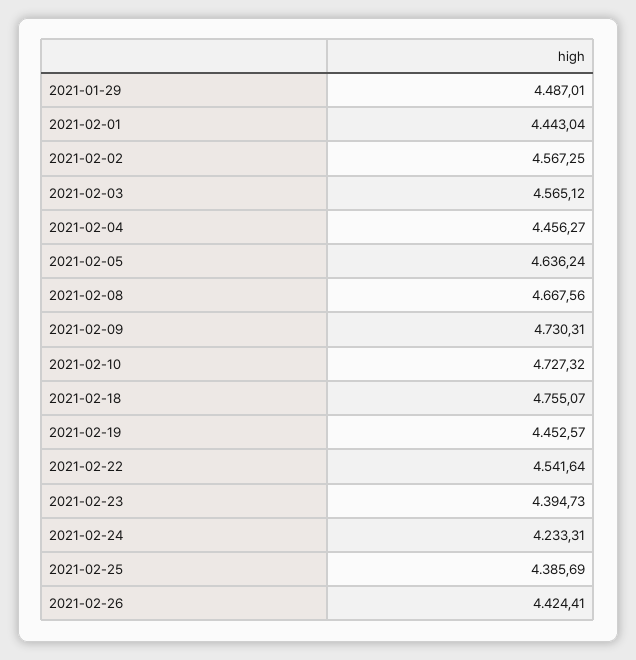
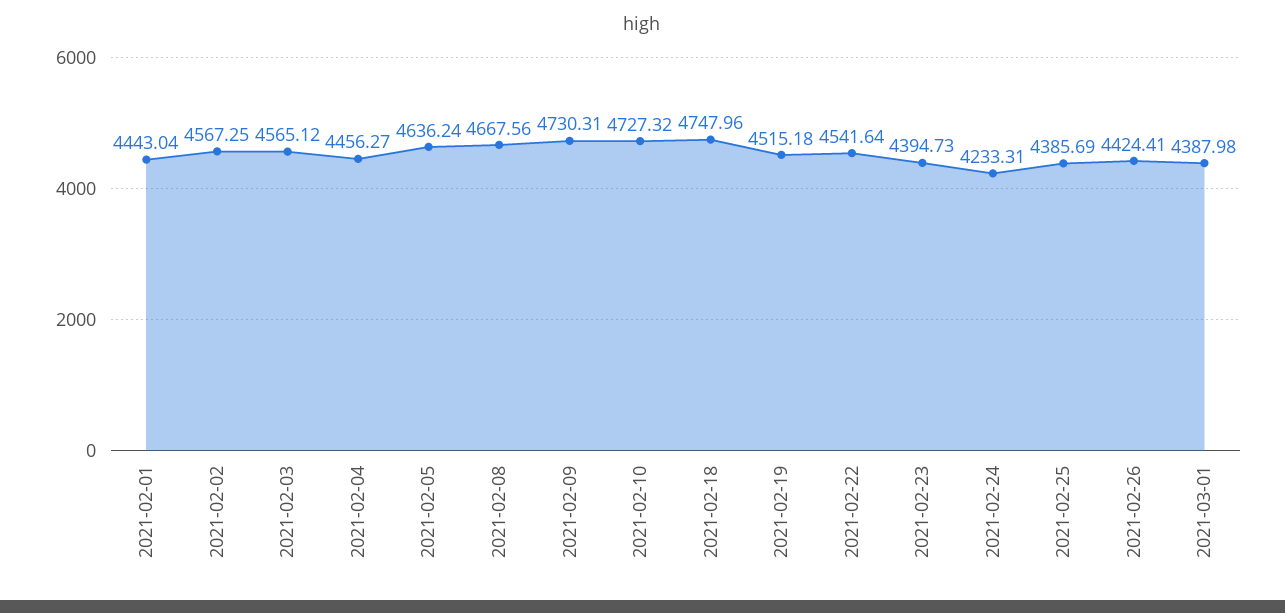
2021-01-29: 4487.01 -> none
2021-02-18: 4755.07 -> 4747.96
2021-02-19: 4452.57 -> 4515.18
2021-03-01: none -> 4387.98

